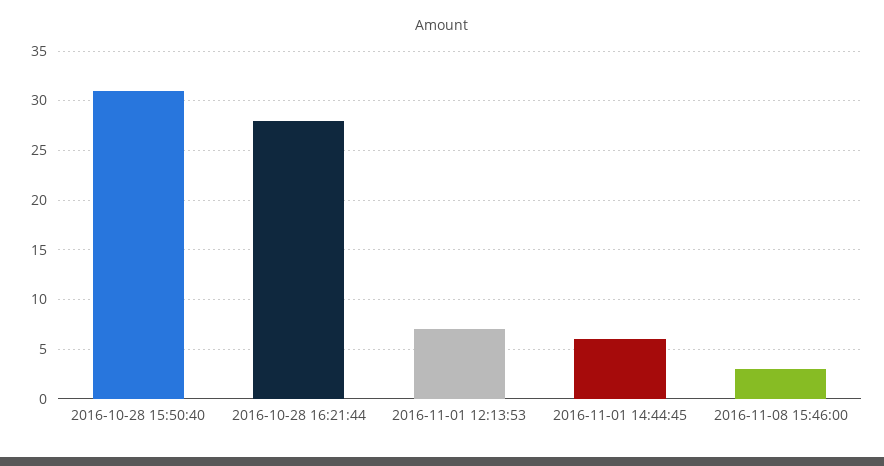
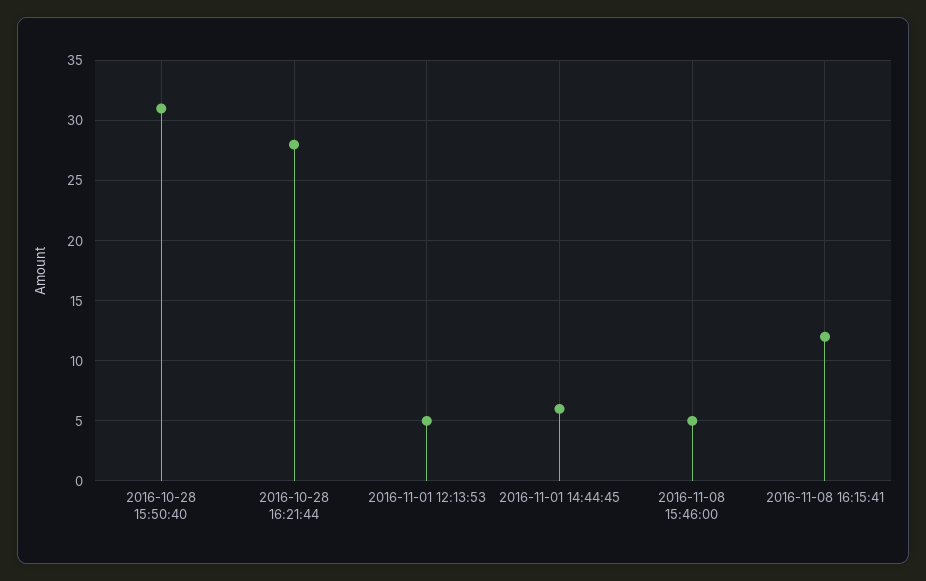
2016-11-01 12:13:53: 7 -> 5
2016-11-08 15:46:00: 3 -> 5
2016-11-08 16:15:41: none -> 12

